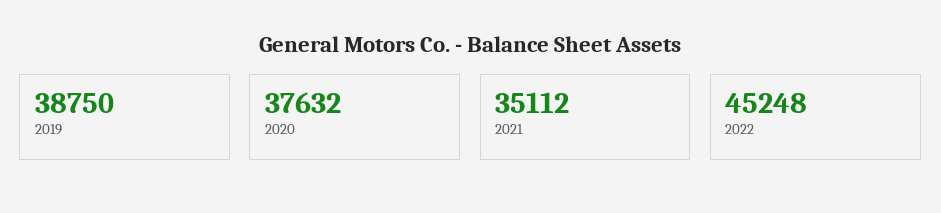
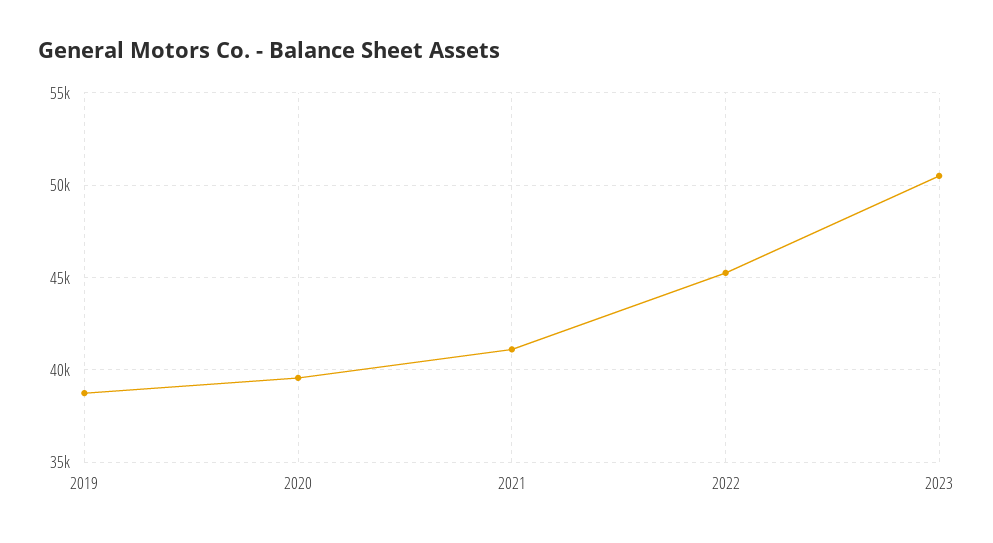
2020: 37632 -> 39500
2021: 35112 -> 41000
2023: none -> 50500

